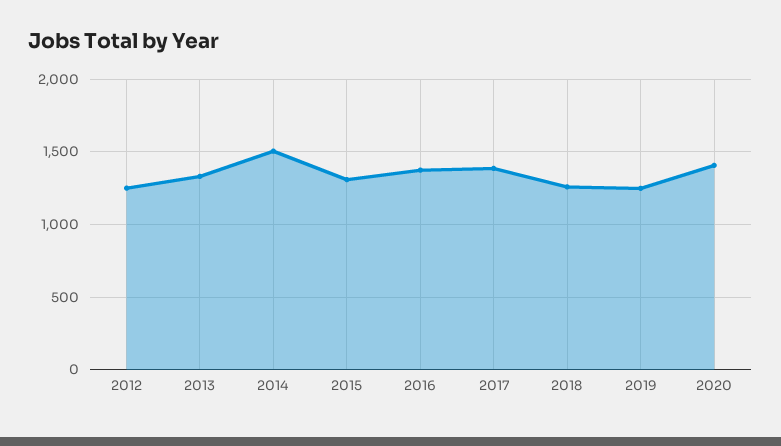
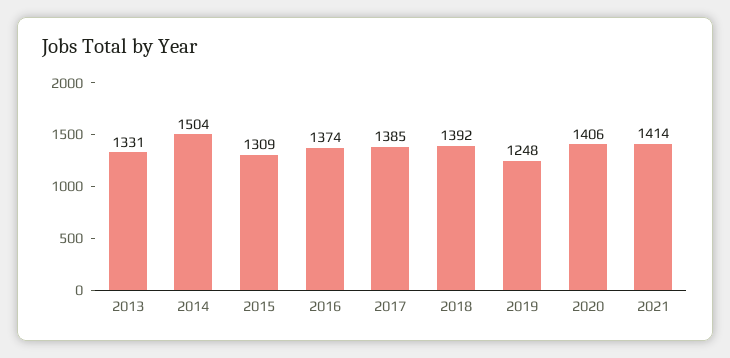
2012: 1250 -> none
2018: 1250 -> 1392
2021: none -> 1414

